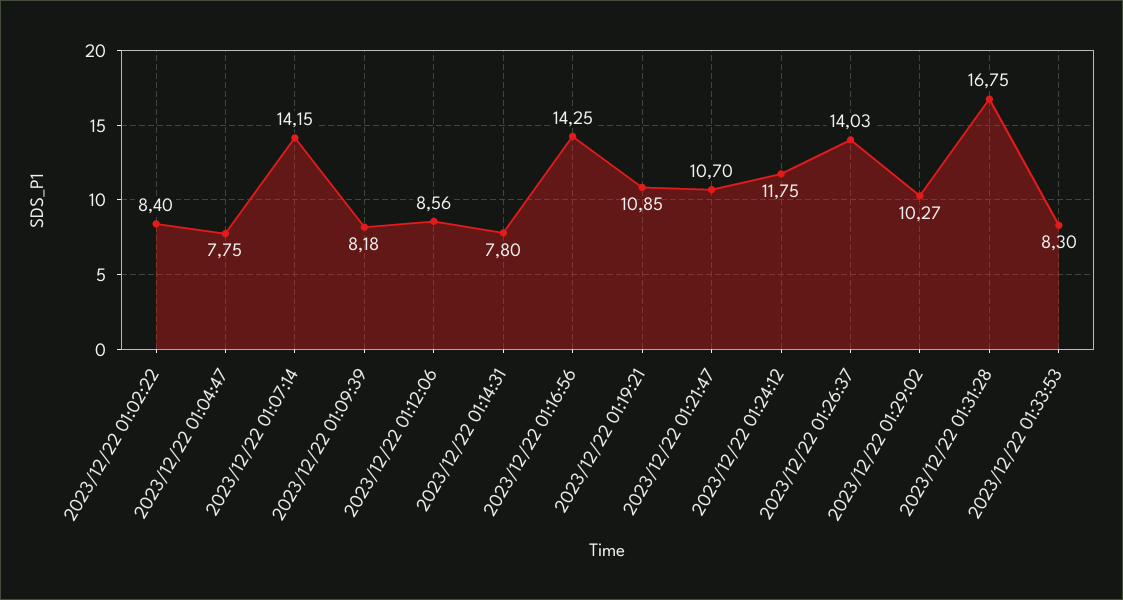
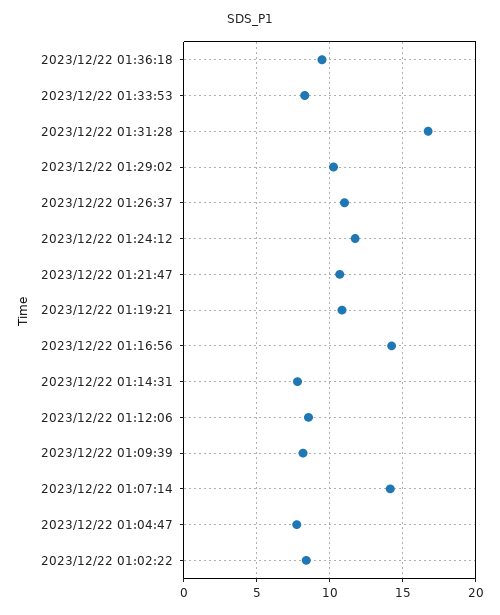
2023/12/22 01:26:37: 14.03 -> 11
2023/12/22 01:36:18: none -> 9.5

